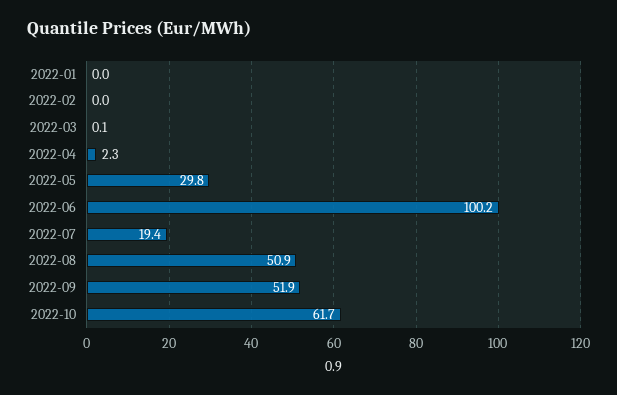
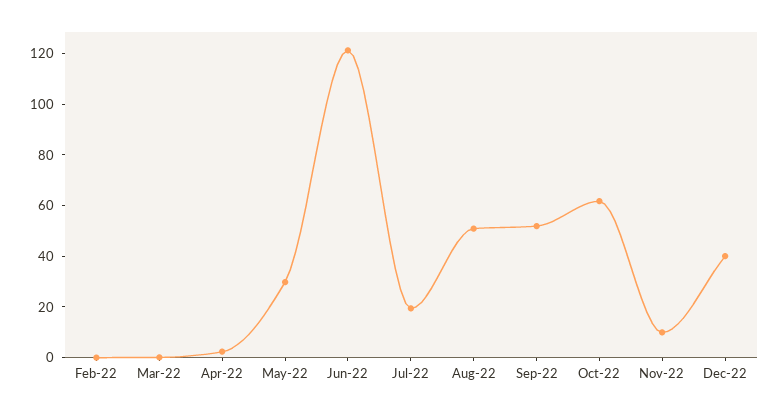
2022-01: 0 -> none
2022-06: 100.2 -> 120
Nov-22: none -> 10
Dec-22: none -> 40

